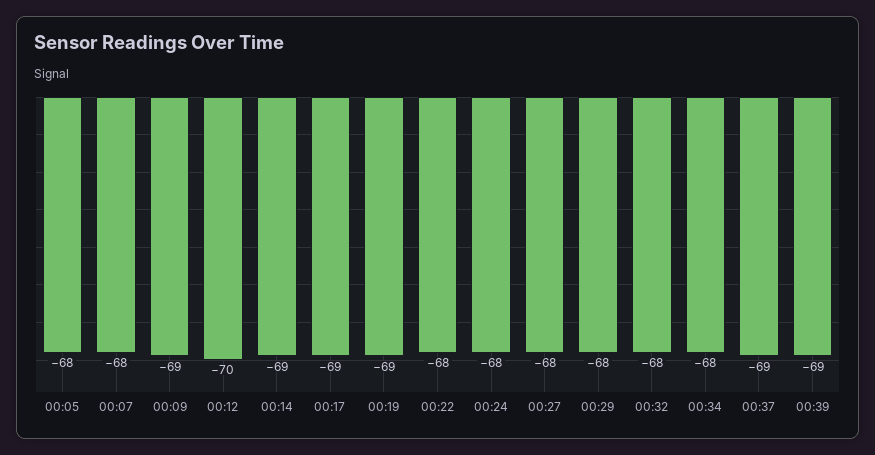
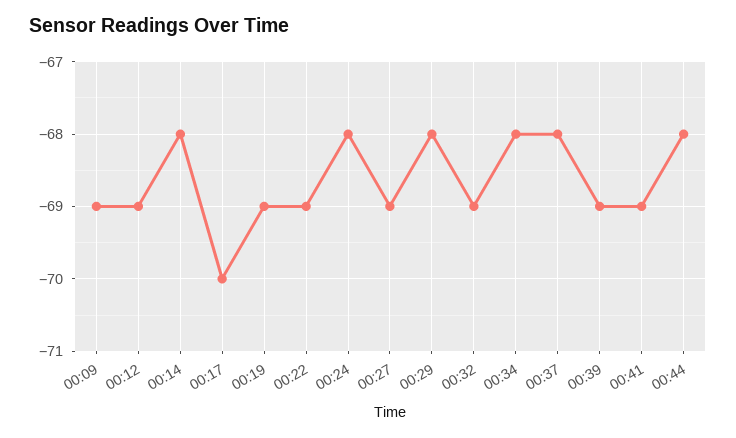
00:05: -68 -> none
00:07: -68 -> none
00:12: -70 -> -69
00:14: -69 -> -68
00:17: -69 -> -70
00:22: -68 -> -69
00:27: -68 -> -69
00:32: -68 -> -69
00:37: -69 -> -68
00:41: none -> -69
00:44: none -> -68

